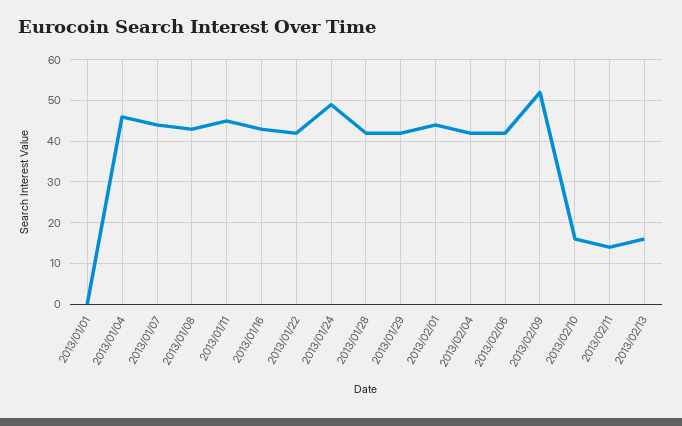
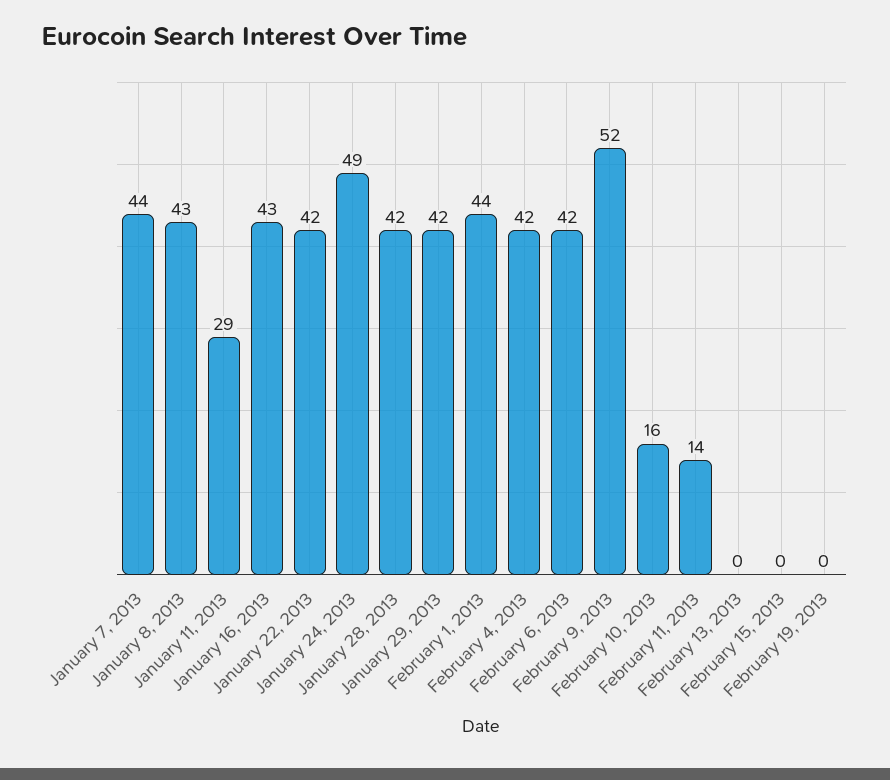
2013/01/01: 0 -> none
2013/01/04: 45 -> none
2013/01/11: 45 -> 29
2013/02/13: 15 -> 0
February 15, 2013: none -> 0
February 19, 2013: none -> 0

